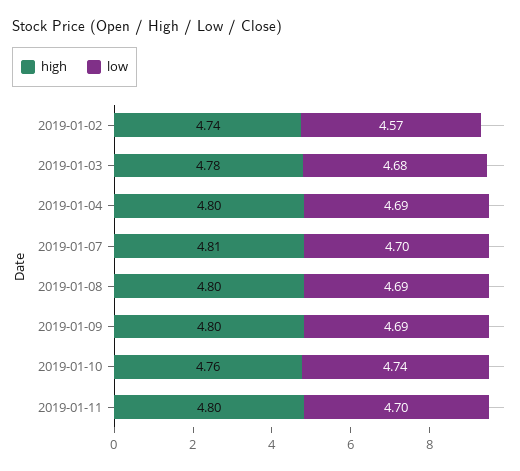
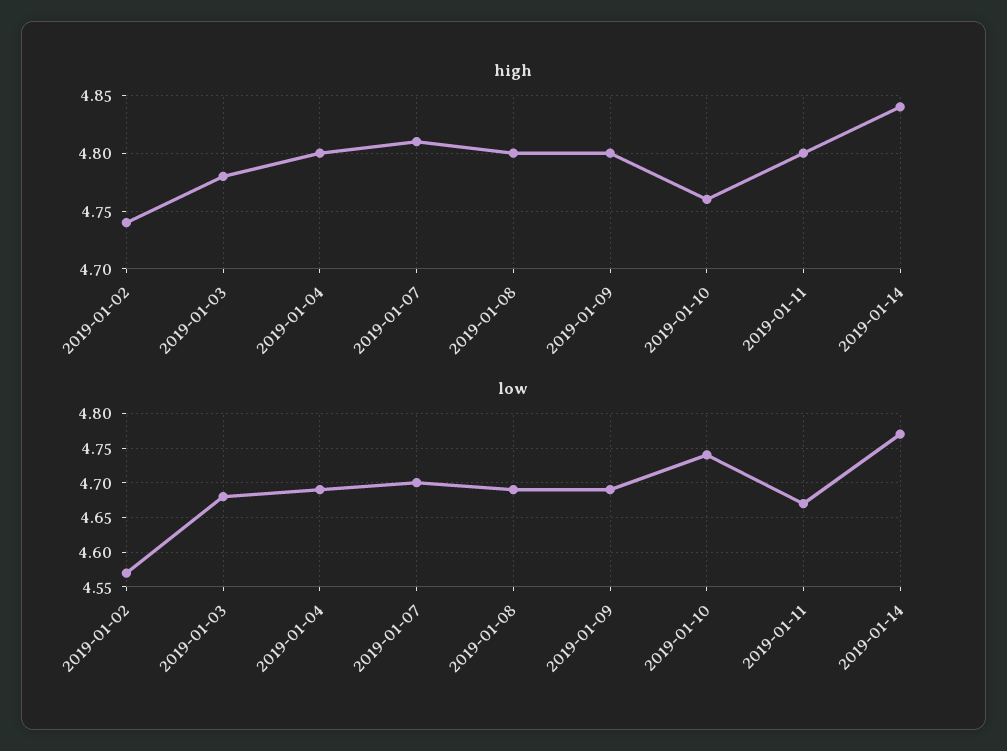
low, 2019-01-11: 4.7 -> 4.67
high, 2019-01-14: none -> 4.84
low, 2019-01-14: none -> 4.77

